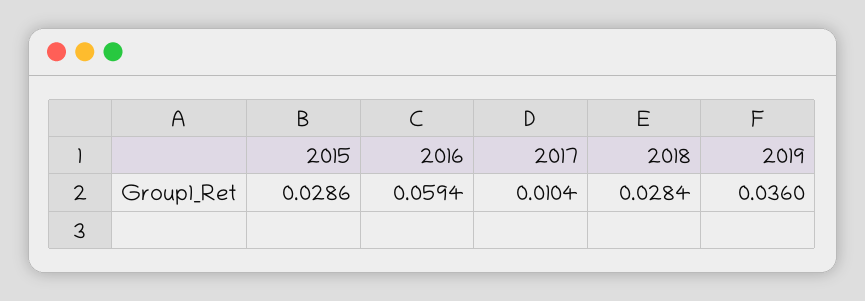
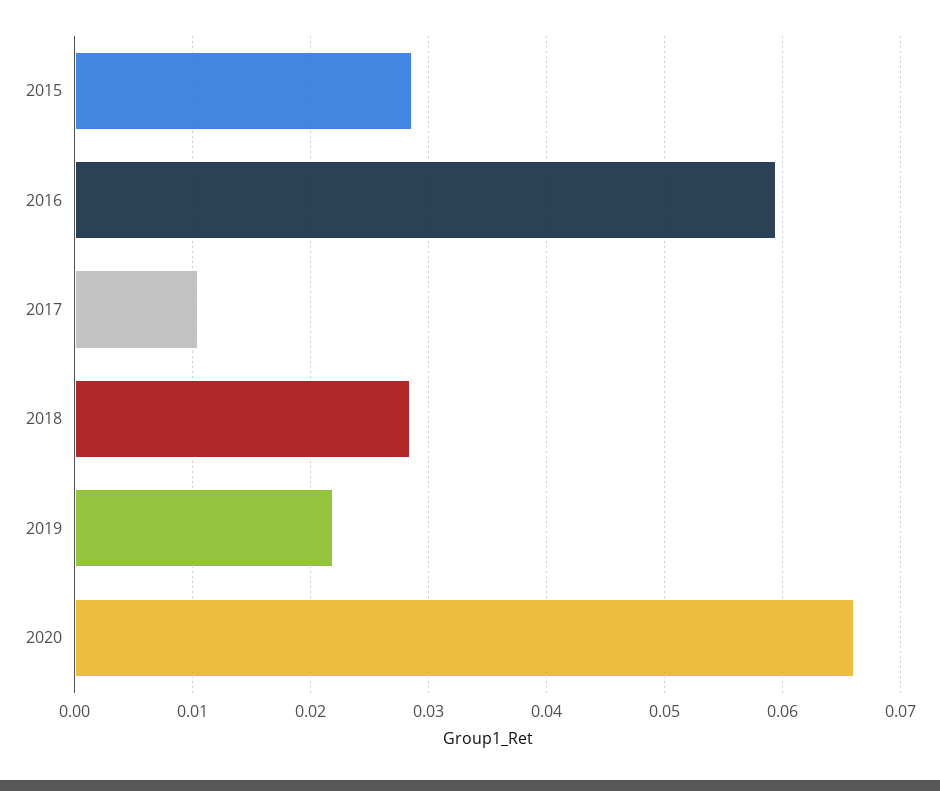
2019: 0.036 -> 0.022
2020: none -> 0.066

